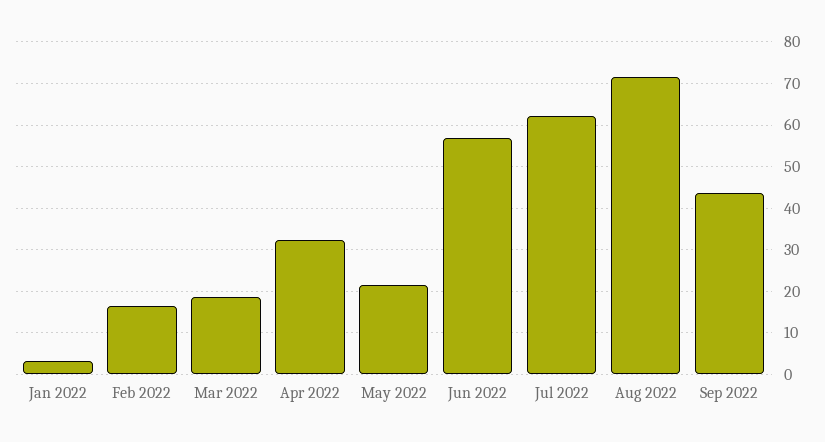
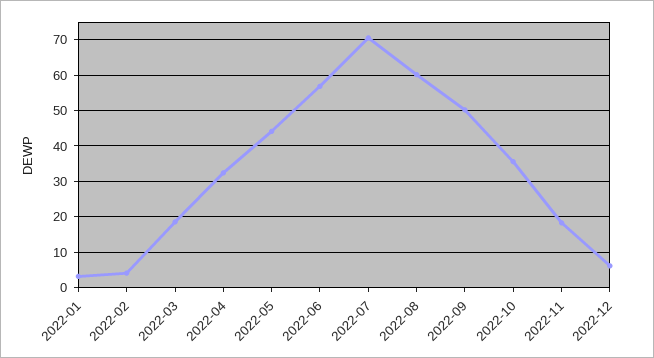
Feb 2022: 16 -> 4
May 2022: 22 -> 44
Jul 2022: 62 -> 70
Aug 2022: 72 -> 60
Sep 2022: 44 -> 50
2022-10: none -> 36
2022-11: none -> 18
2022-12: none -> 6

